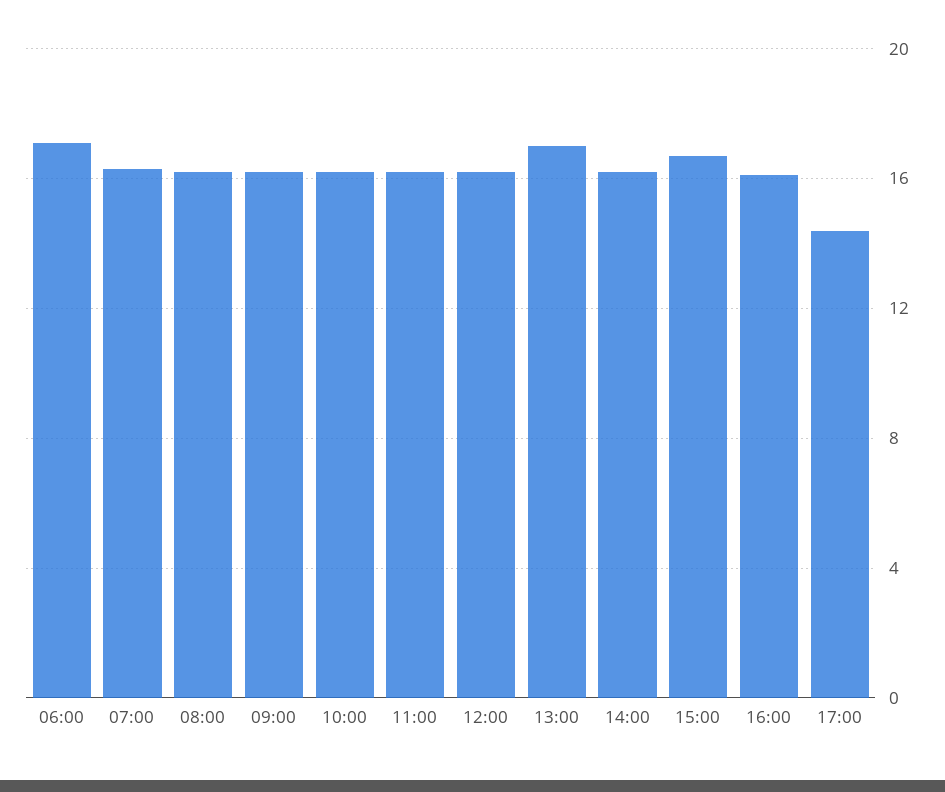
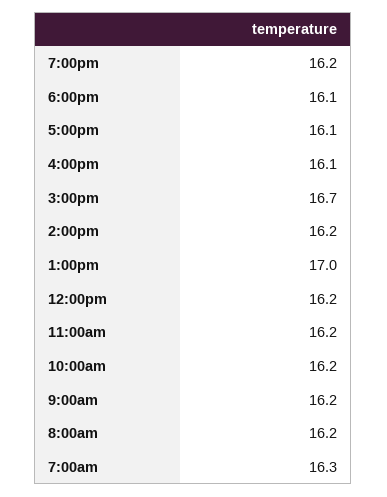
06:00: 17 -> none
17:00: 14.5 -> 16.1
7:00pm: none -> 16.2
6:00pm: none -> 16.1

